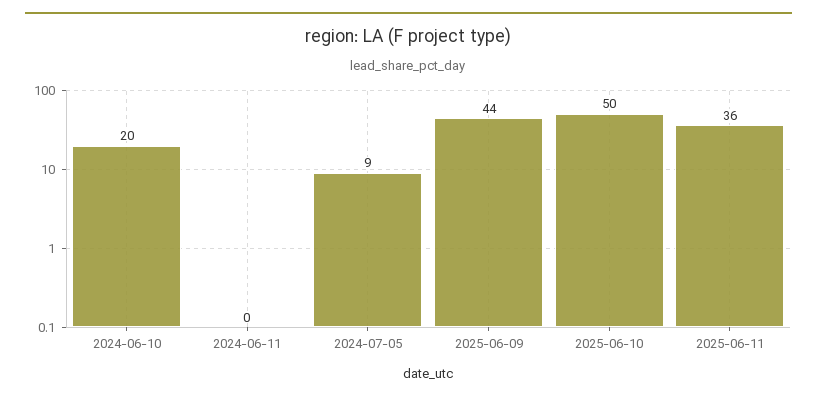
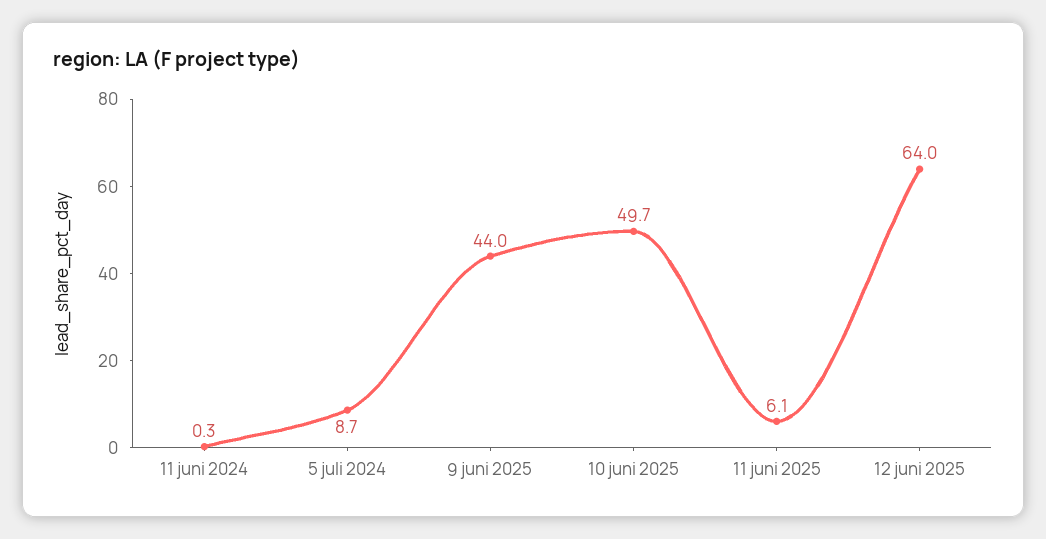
2024-06-10: 20 -> none
2025-06-11: 36 -> 6.1
12 juni 2025: none -> 64

